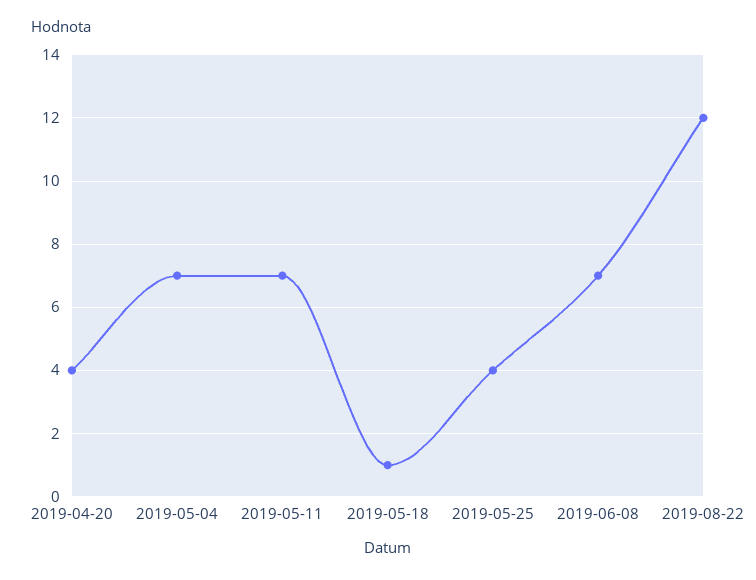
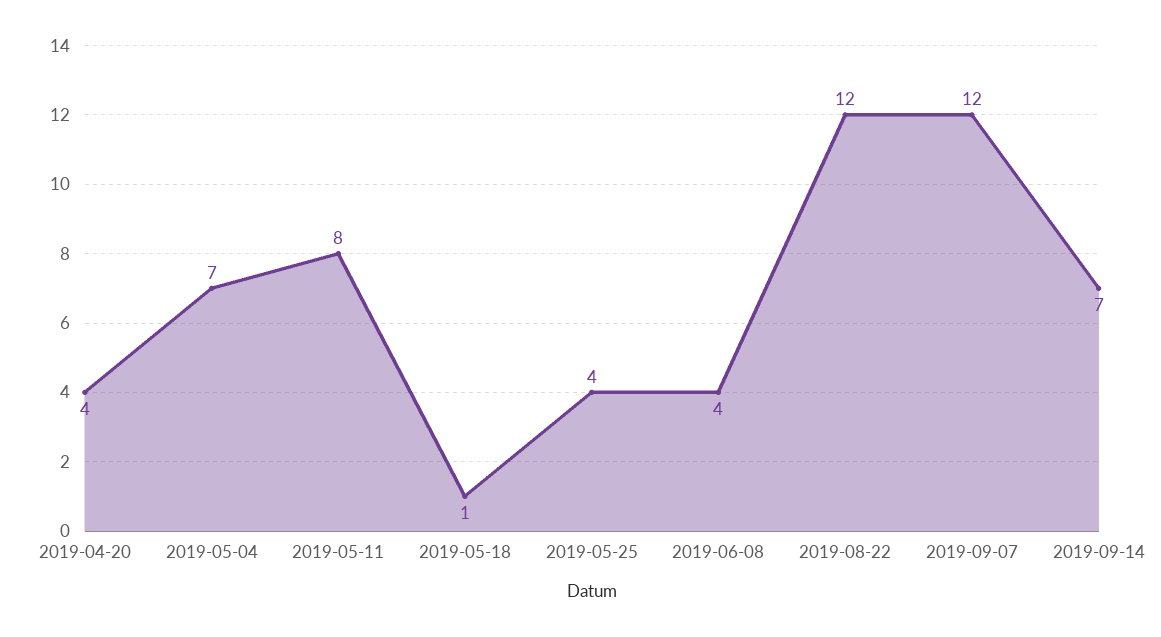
2019-05-11: 7 -> 8
2019-06-08: 7 -> 4
2019-09-07: none -> 12
2019-09-14: none -> 7

